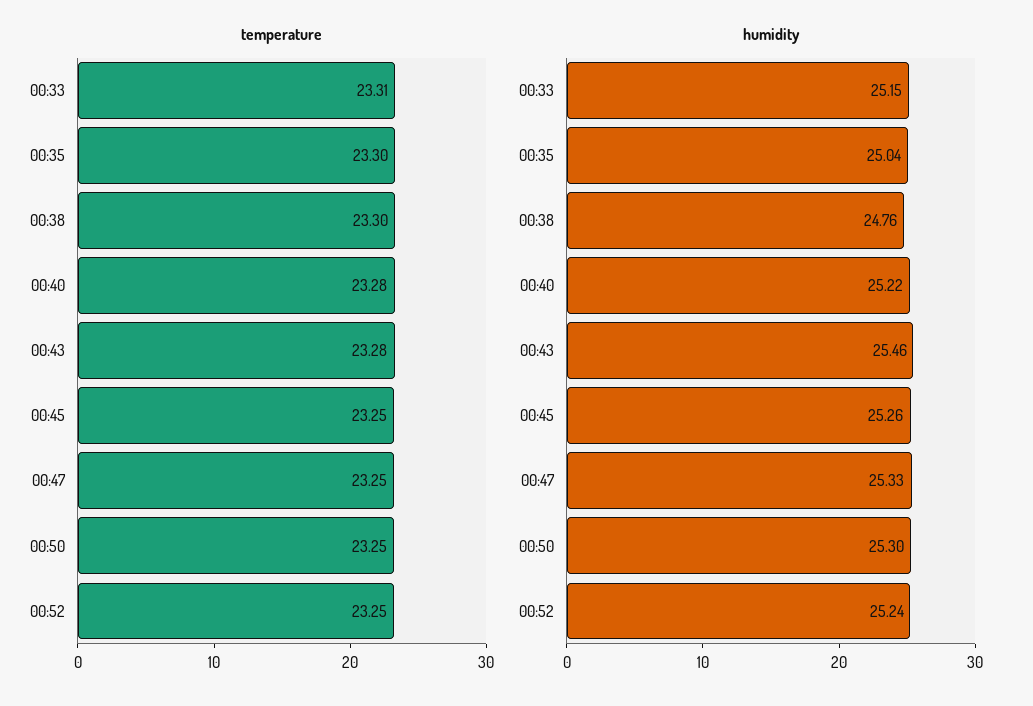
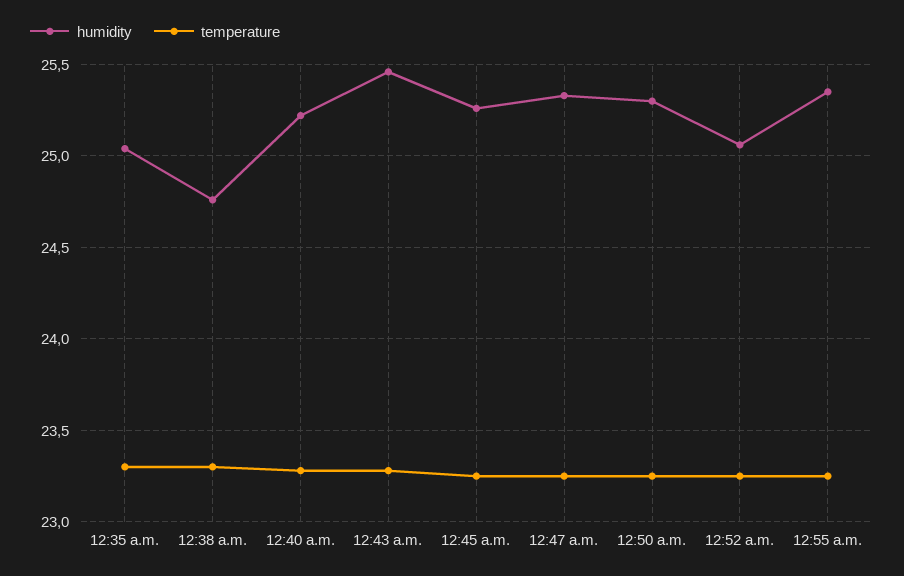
temperature, 00:33: 23.31 -> none
humidity, 00:33: 25.15 -> none
humidity, 00:52: 25.24 -> 25.05
humidity, 12:55 a.m.: none -> 25.35
temperature, 12:55 a.m.: none -> 23.25

